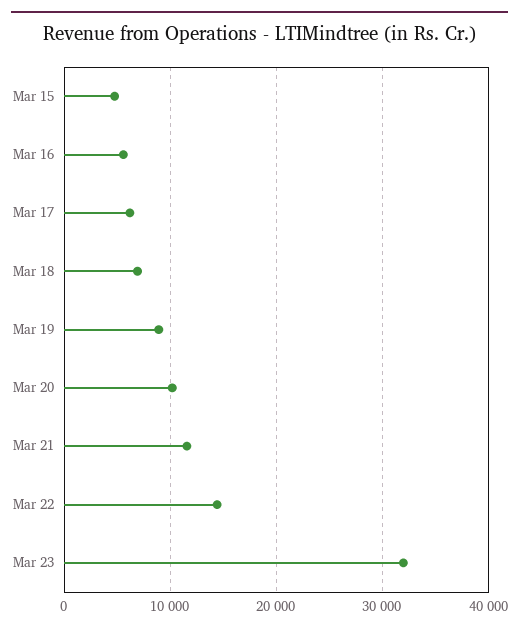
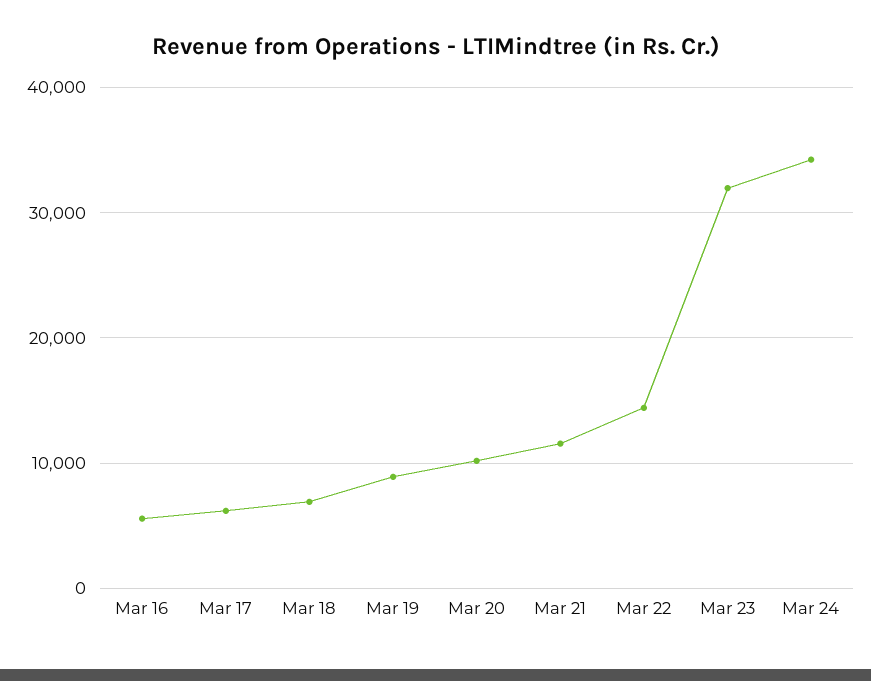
Mar 15: 5000 -> none
Mar 24: none -> 34000

